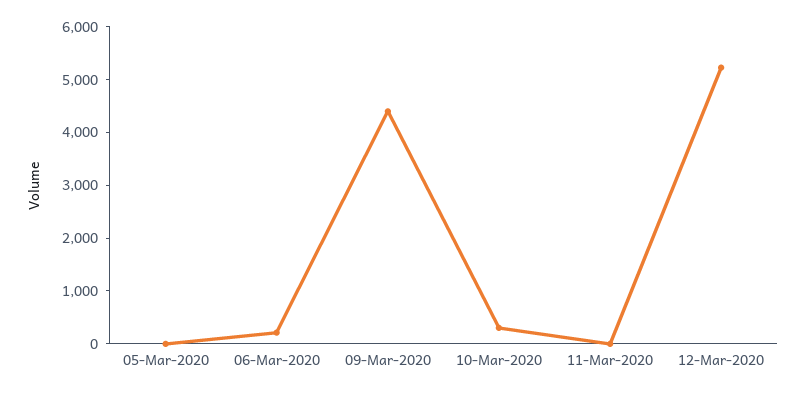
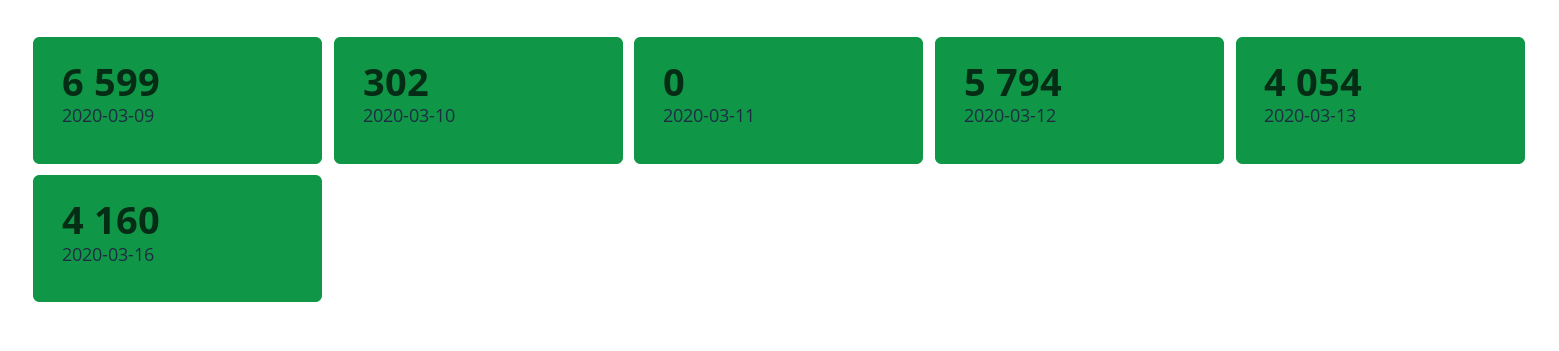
05-Mar-2020: 0 -> none
06-Mar-2020: 200 -> none
09-Mar-2020: 4400 -> 6599
12-Mar-2020: 5200 -> 5794
2020-03-13: none -> 4054
2020-03-16: none -> 4160

